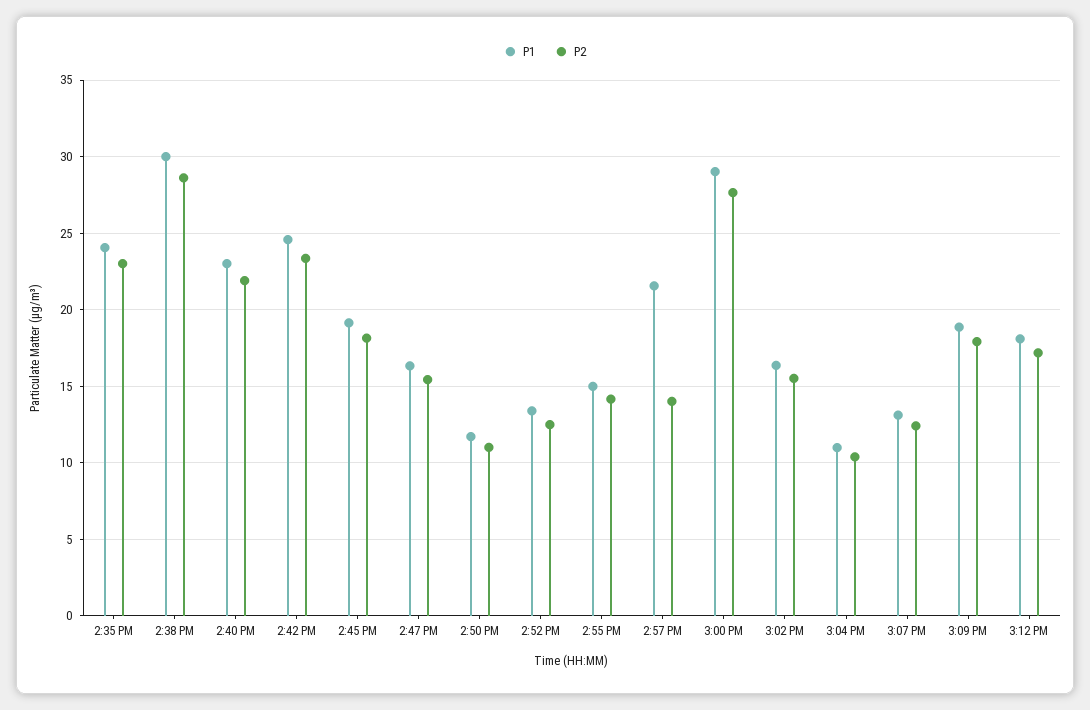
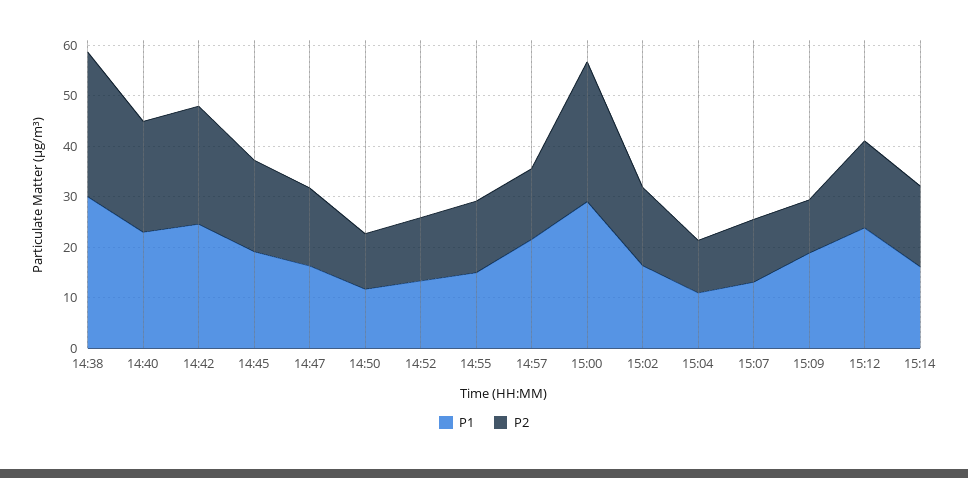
P1, 2:35 PM: 24 -> none
P2, 2:35 PM: 23 -> none
P2, 3:09 PM: 18 -> 10
P1, 3:12 PM: 18 -> 24
P1, 15:14: none -> 16
P2, 15:14: none -> 16

